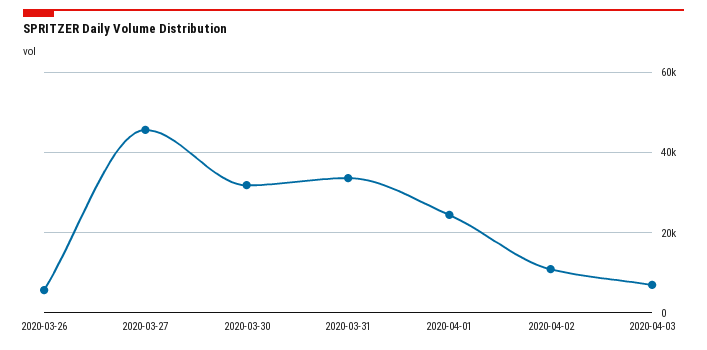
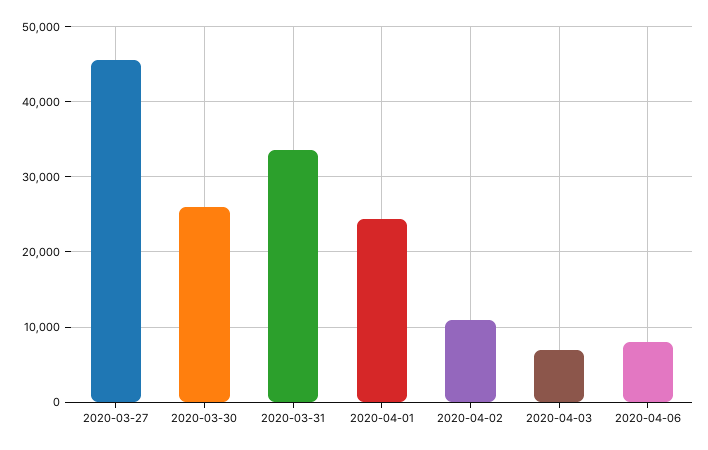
2020-03-26: 6000 -> none
2020-03-30: 32000 -> 26000
2020-04-06: none -> 8000

